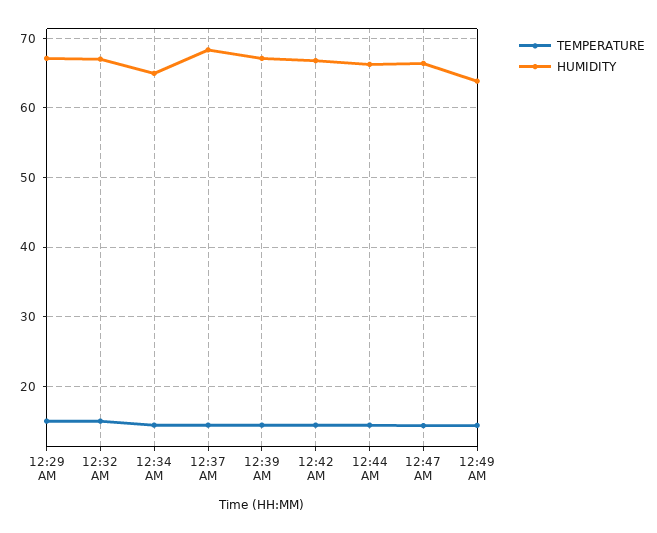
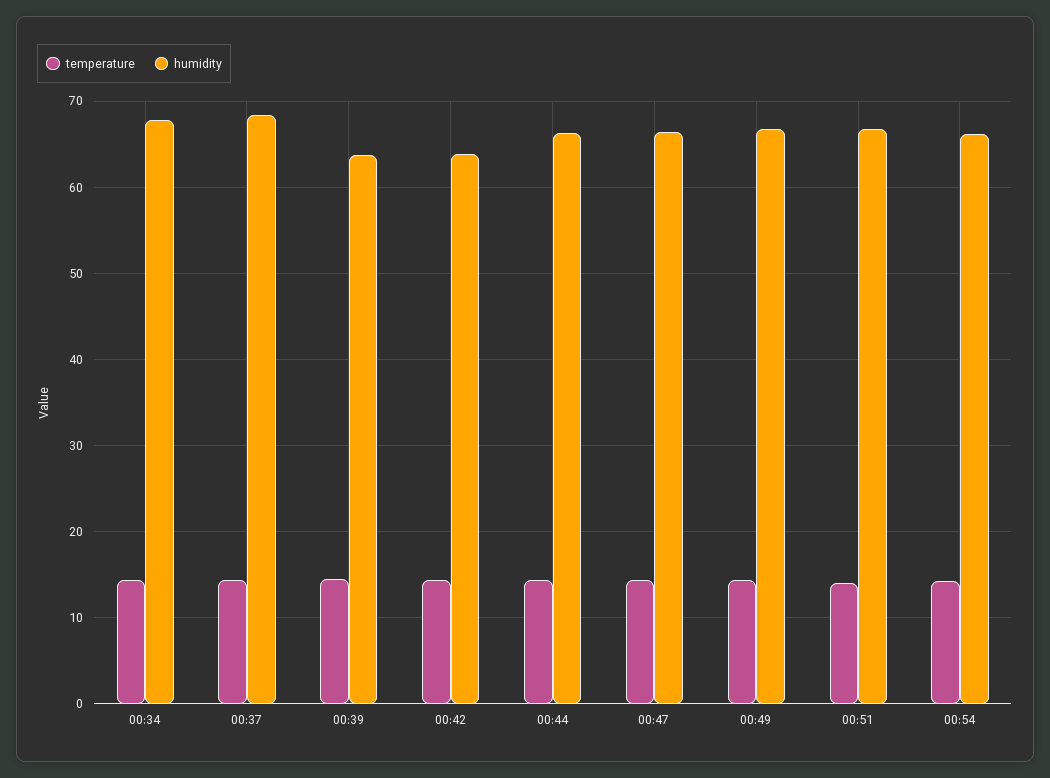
TEMPERATURE, 12:29 AM: 15 -> none
HUMIDITY, 12:29 AM: 67 -> none
TEMPERATURE, 12:32 AM: 15 -> none
HUMIDITY, 12:32 AM: 67 -> none
HUMIDITY, 12:34 AM: 65 -> 68
HUMIDITY, 12:39 AM: 67 -> 64
HUMIDITY, 12:42 AM: 67 -> 64
HUMIDITY, 12:49 AM: 64 -> 67
TEMPERATURE, 00:51: none -> 14
HUMIDITY, 00:51: none -> 67
TEMPERATURE, 00:54: none -> 14
HUMIDITY, 00:54: none -> 66

